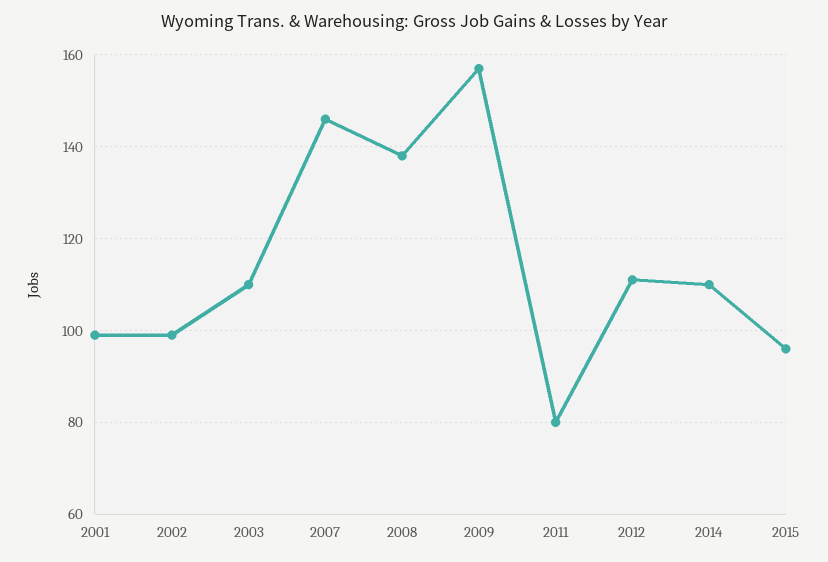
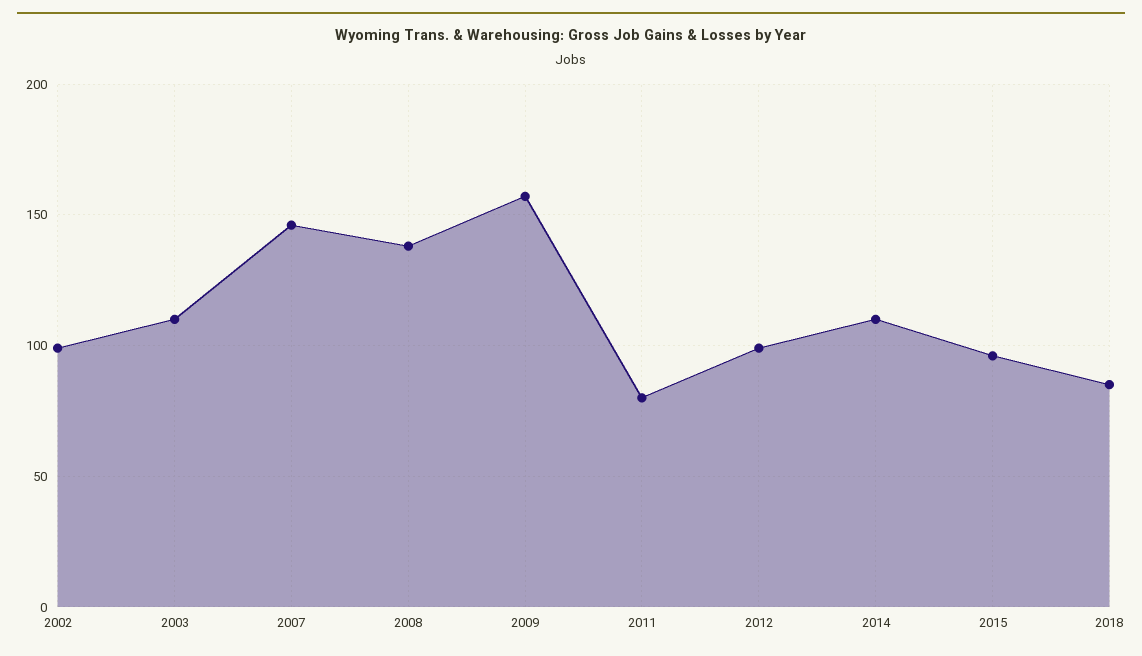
2001: 100 -> none
2012: 110 -> 100
2018: none -> 85

